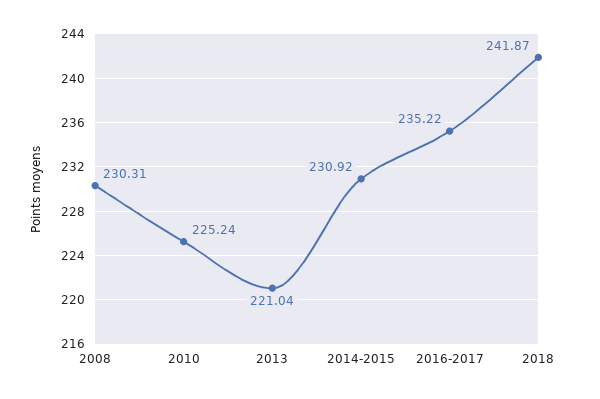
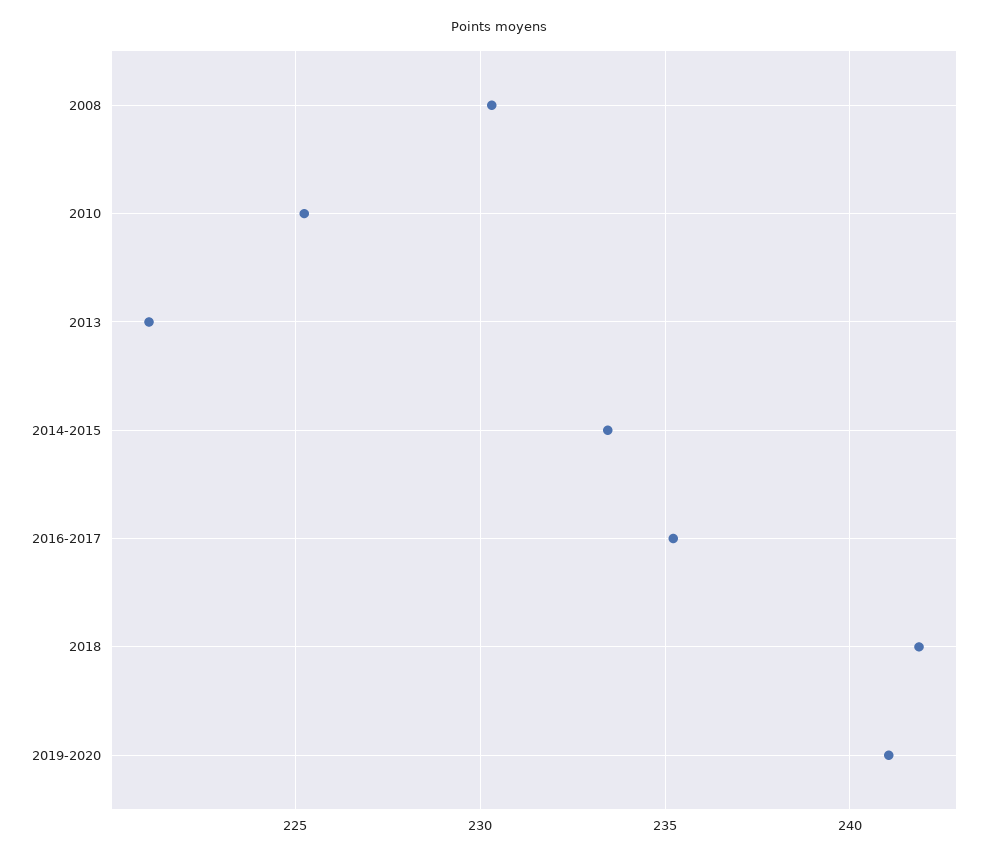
2014-2015: 230.92 -> 233.5
2019-2020: none -> 241

